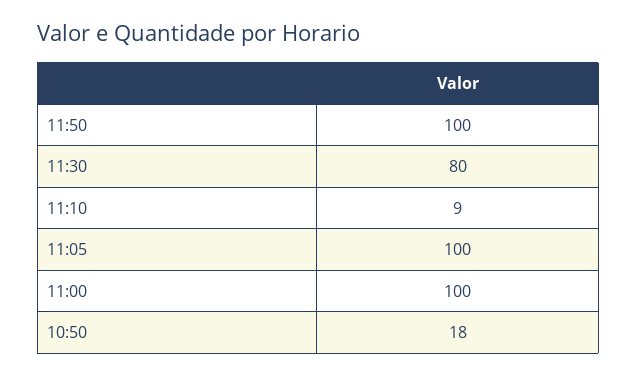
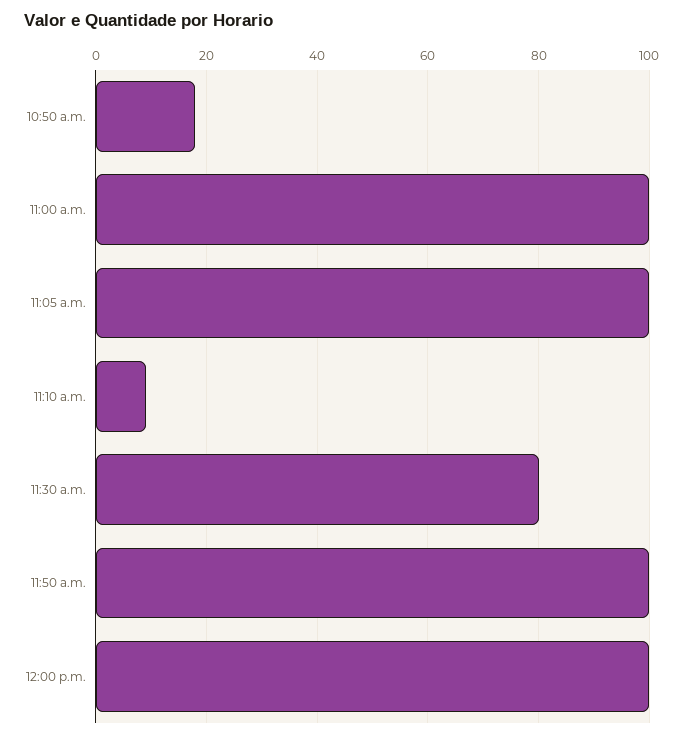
12:00 p.m.: none -> 100

